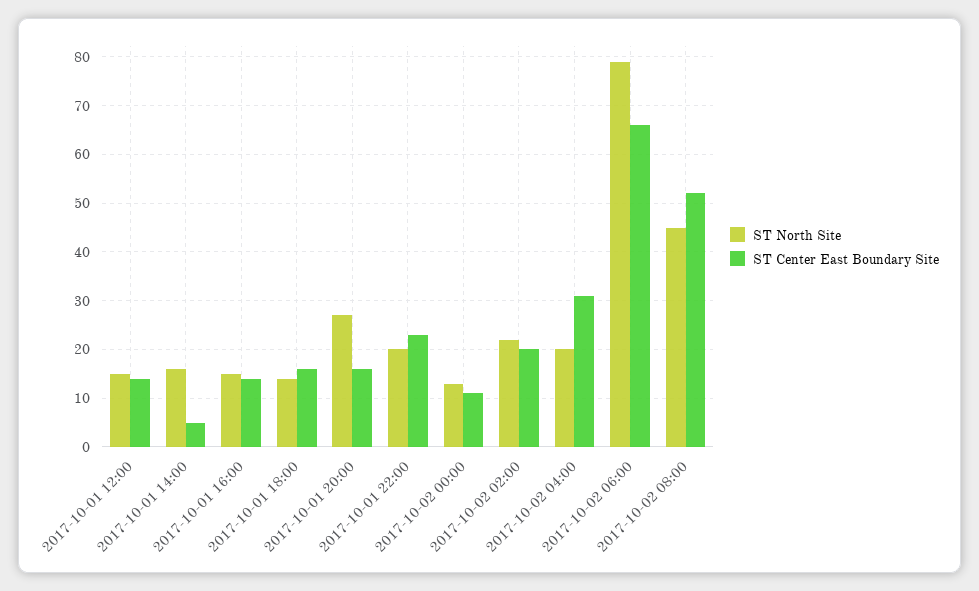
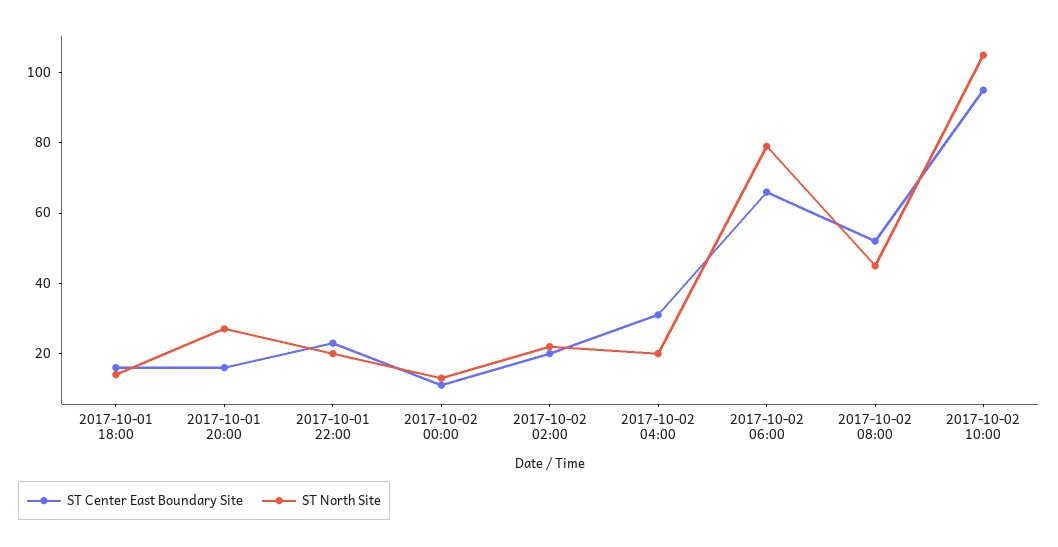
ST North Site, 2017-10-01 12:00: 15 -> none
ST Center East Boundary Site, 2017-10-01 12:00: 15 -> none
ST North Site, 2017-10-01 14:00: 15 -> none
ST Center East Boundary Site, 2017-10-01 14:00: 5 -> none
ST North Site, 2017-10-01 16:00: 15 -> none
ST Center East Boundary Site, 2017-10-01 16:00: 15 -> none
ST Center East Boundary Site, 2017-10-02 10:00: none -> 95
ST North Site, 2017-10-02 10:00: none -> 105

